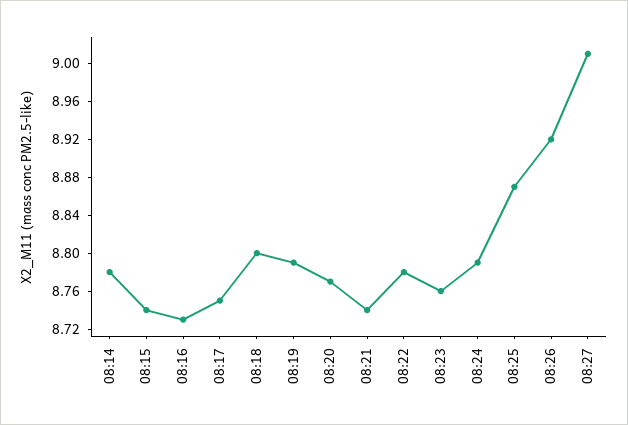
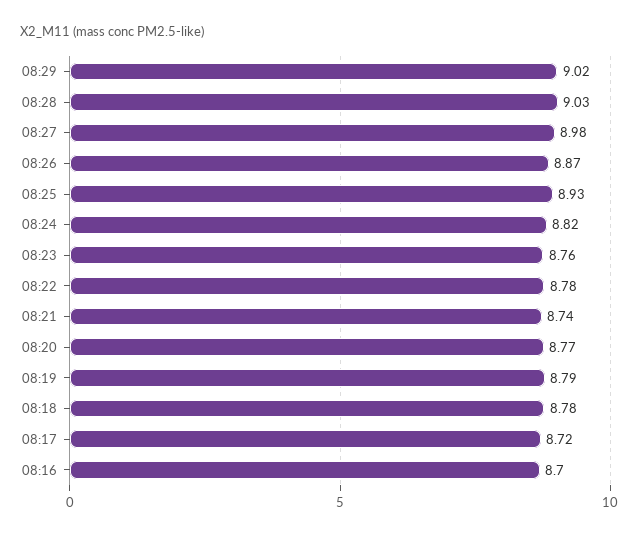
08:14: 8.78 -> none
08:15: 8.74 -> none
08:16: 8.73 -> 8.7
08:17: 8.75 -> 8.72
08:18: 8.8 -> 8.78
08:24: 8.79 -> 8.82
08:25: 8.87 -> 8.93
08:26: 8.92 -> 8.87
08:27: 9.01 -> 8.98
08:29: none -> 9.02
08:28: none -> 9.03

